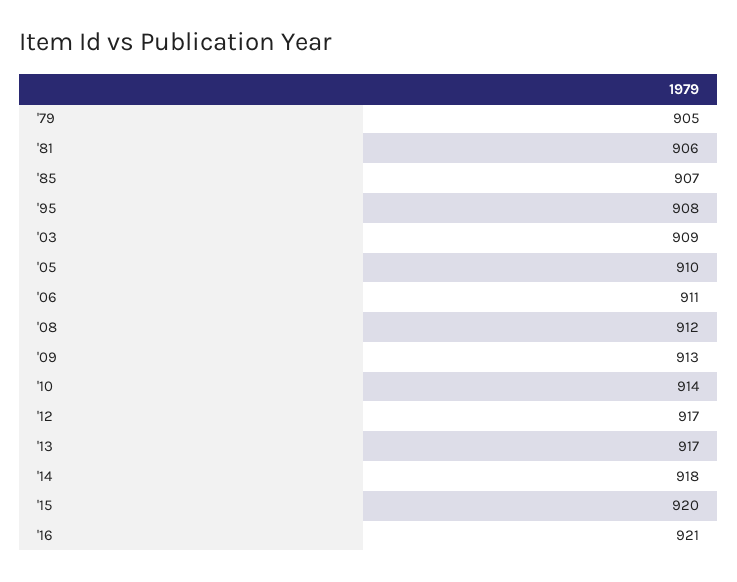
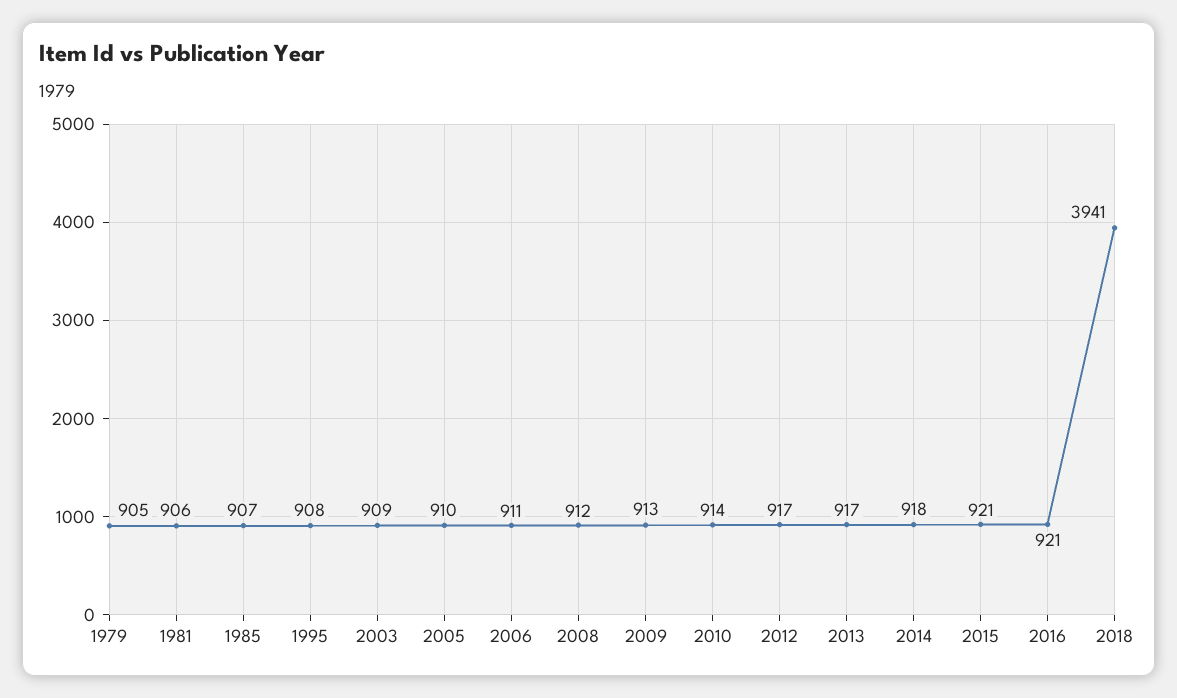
'15: 920 -> 921
2018: none -> 3941

